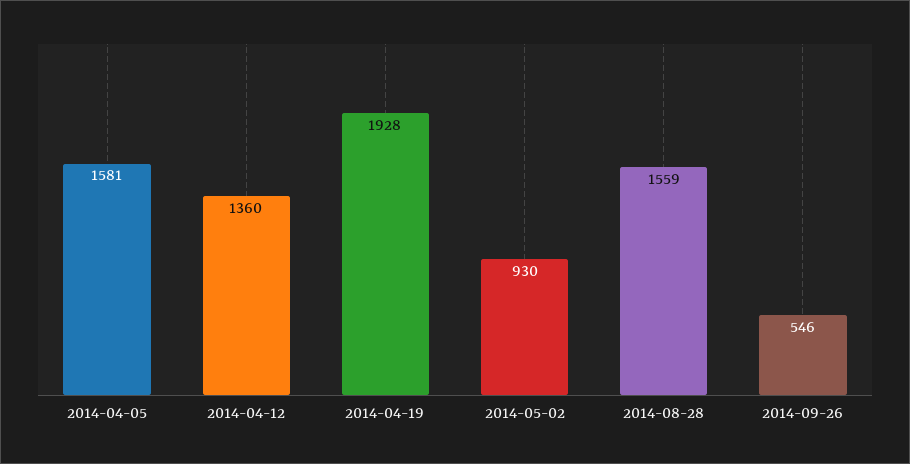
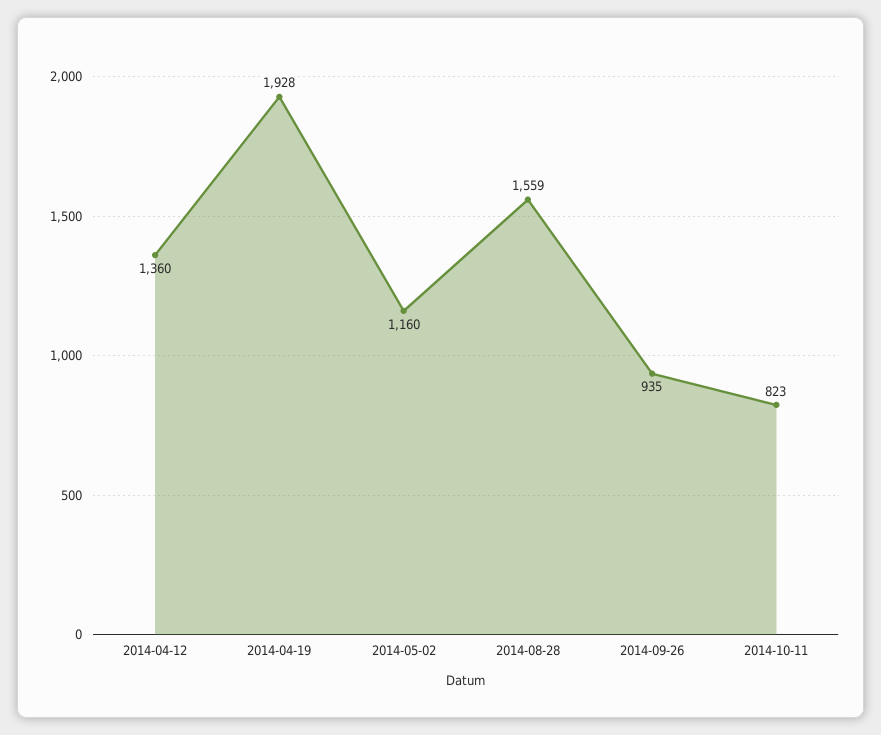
2014-04-05: 1581 -> none
2014-05-02: 930 -> 1160
2014-09-26: 546 -> 935
2014-10-11: none -> 823

